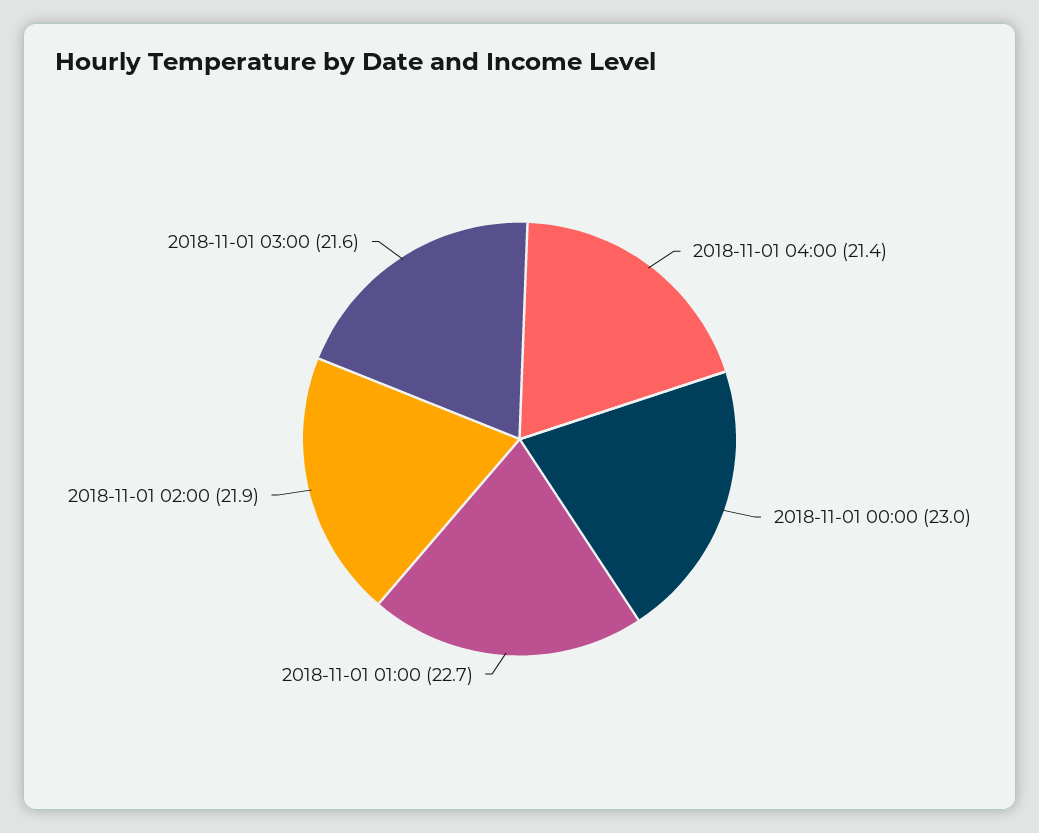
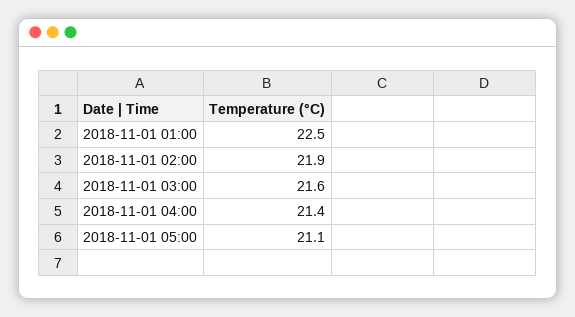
2018-11-01 00:00: 23 -> none
2018-11-01 01:00: 22.7 -> 22.5
2018-11-01 05:00: none -> 21.1

